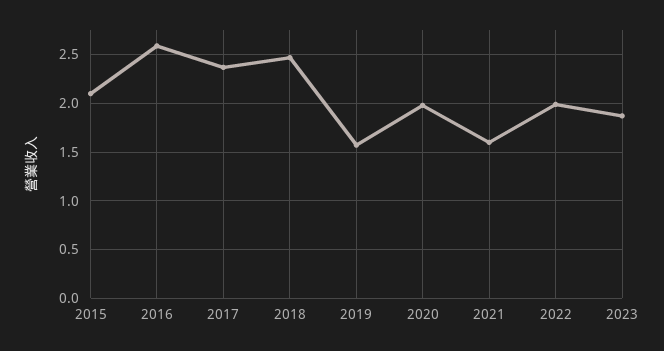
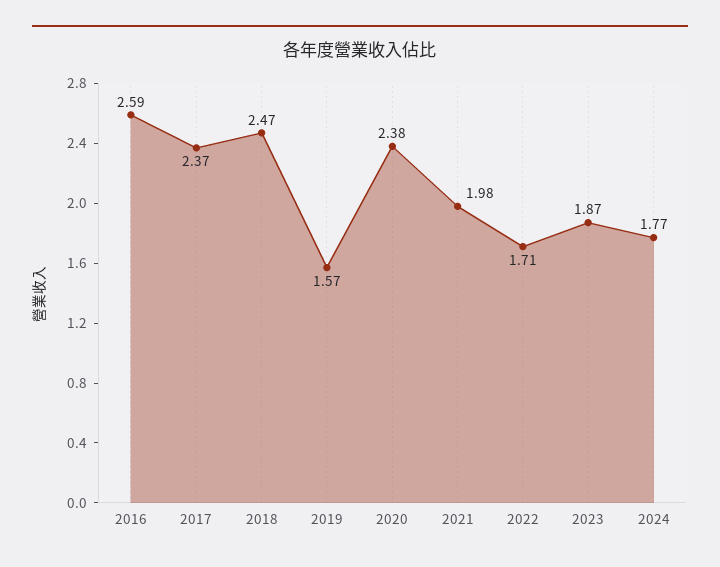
2015: 2.1 -> none
2020: 2 -> 2.38
2021: 1.6 -> 1.98
2022: 2 -> 1.71
2024: none -> 1.77

